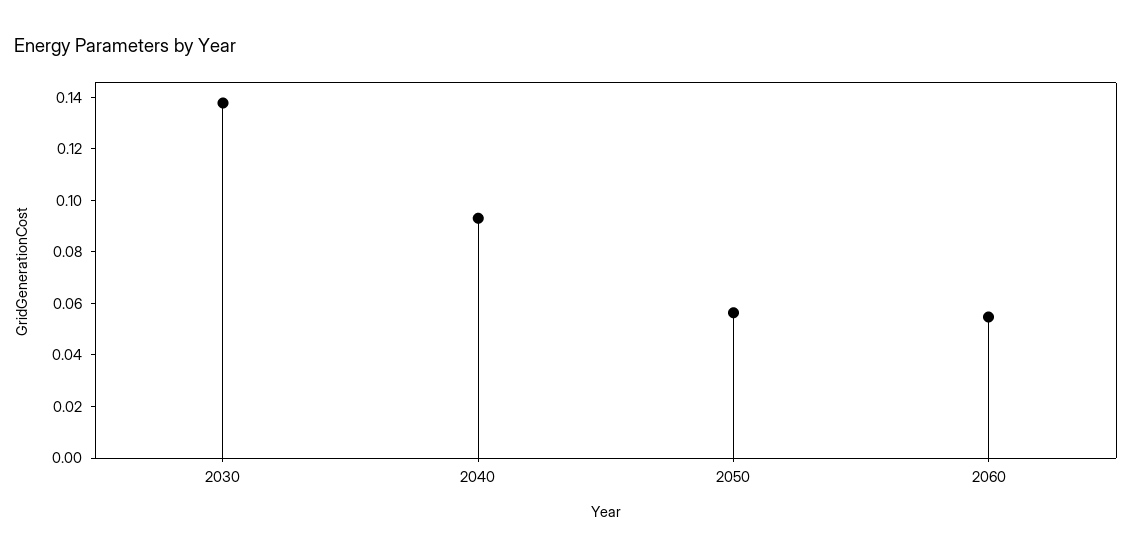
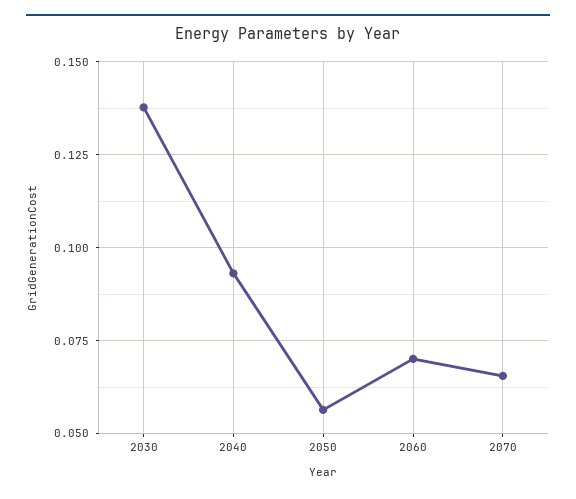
2060: 0.055 -> 0.07
2070: none -> 0.065

